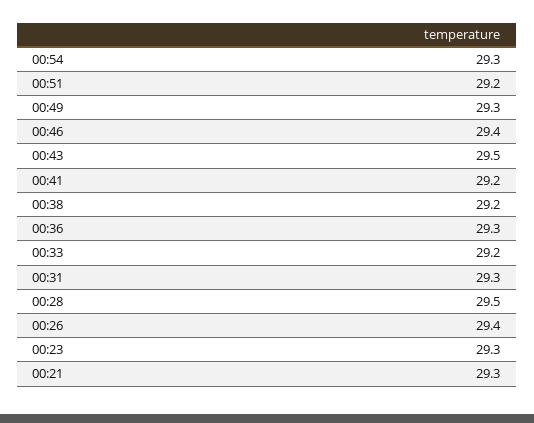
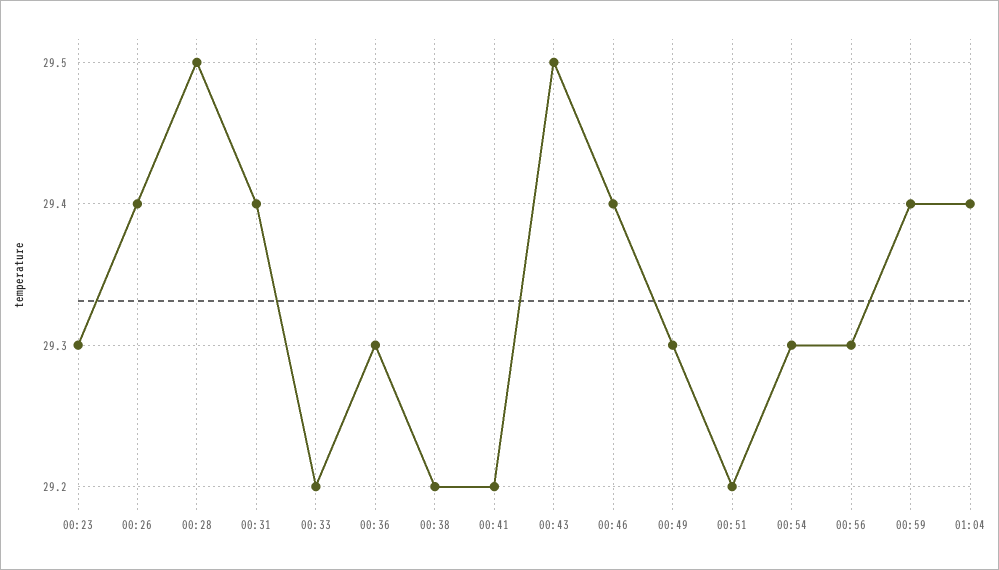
00:31: 29.3 -> 29.4
00:21: 29.3 -> none
00:56: none -> 29.3
00:59: none -> 29.4
01:04: none -> 29.4

